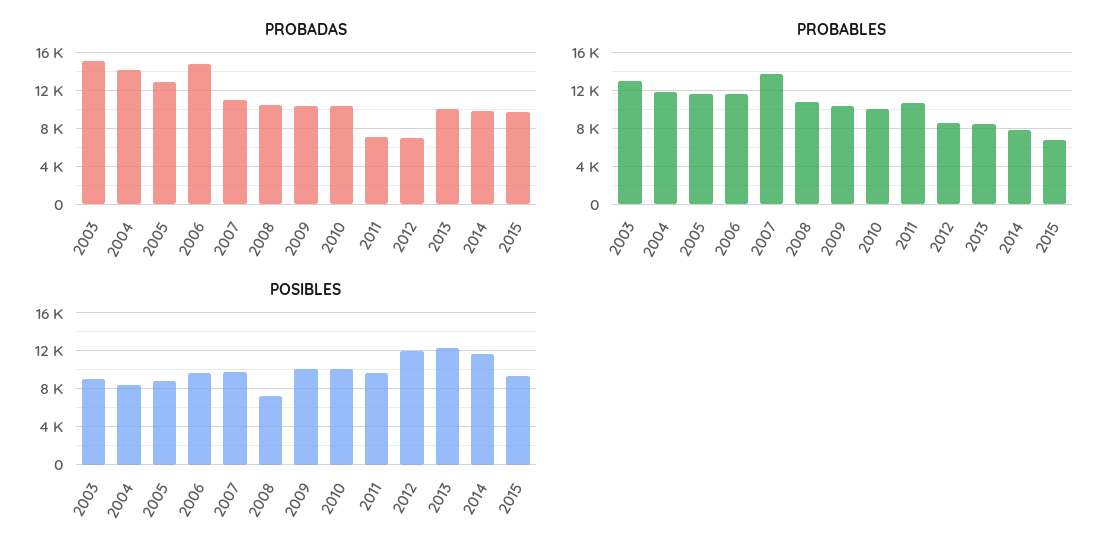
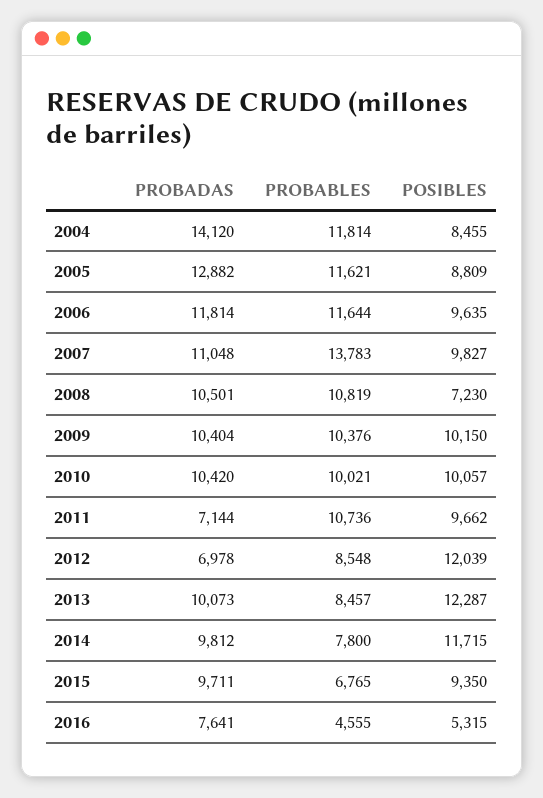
PROBADAS, 2003: 15000 -> none
PROBADAS, 2006: 15000 -> 11814
PROBABLES, 2003: 13000 -> none
POSIBLES, 2003: 9000 -> none
PROBADAS, 2016: none -> 7641
PROBABLES, 2016: none -> 4555
POSIBLES, 2016: none -> 5315

